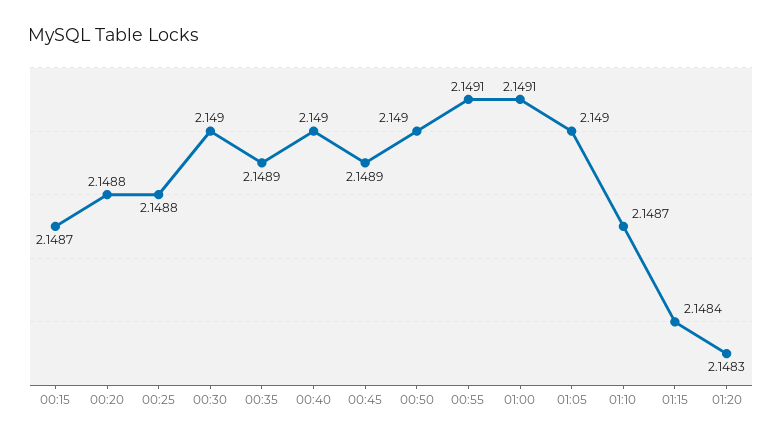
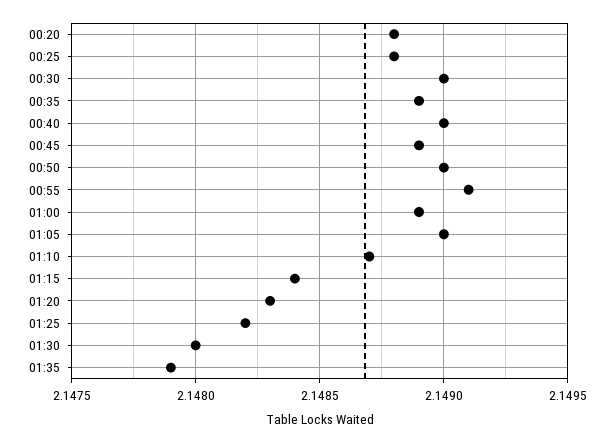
00:15: 2.1487 -> none
01:00: 2.1491 -> 2.1489
01:25: none -> 2.1482
01:30: none -> 2.148
01:35: none -> 2.1479

